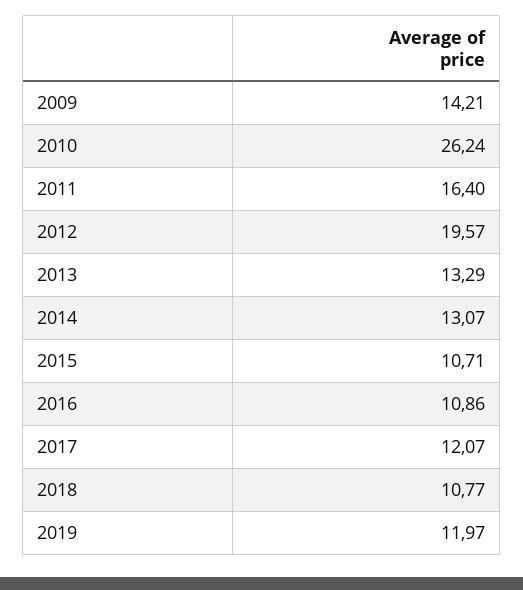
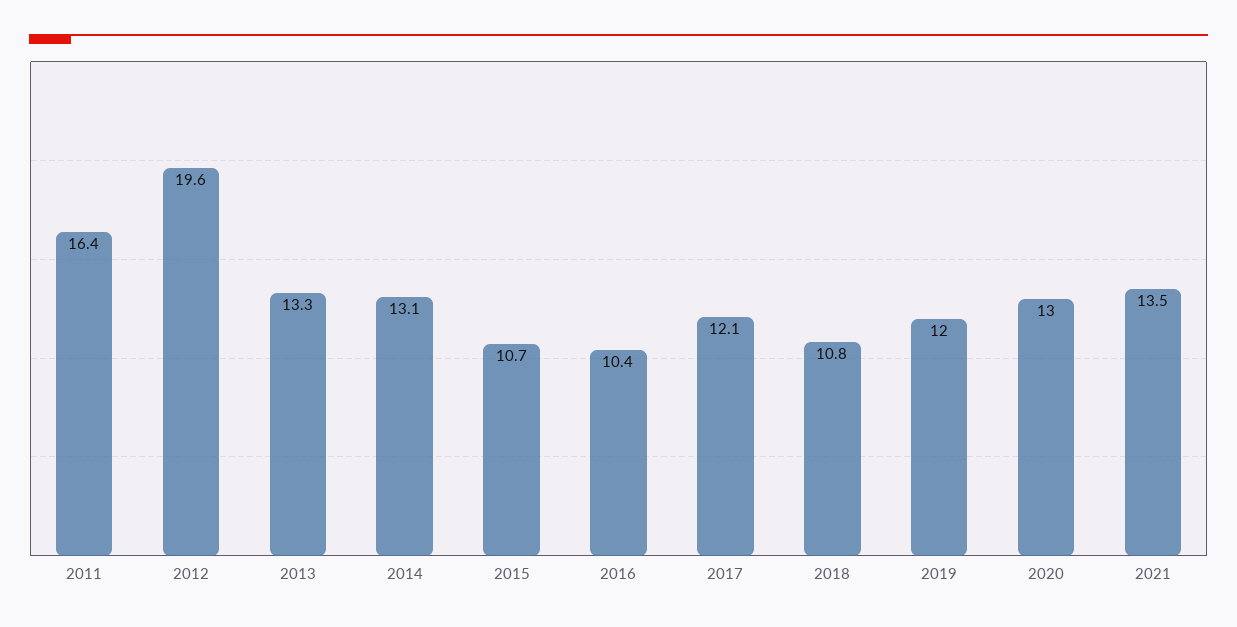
2009: 14.21 -> none
2010: 26.24 -> none
2016: 10.86 -> 10.4
2020: none -> 13
2021: none -> 13.5

